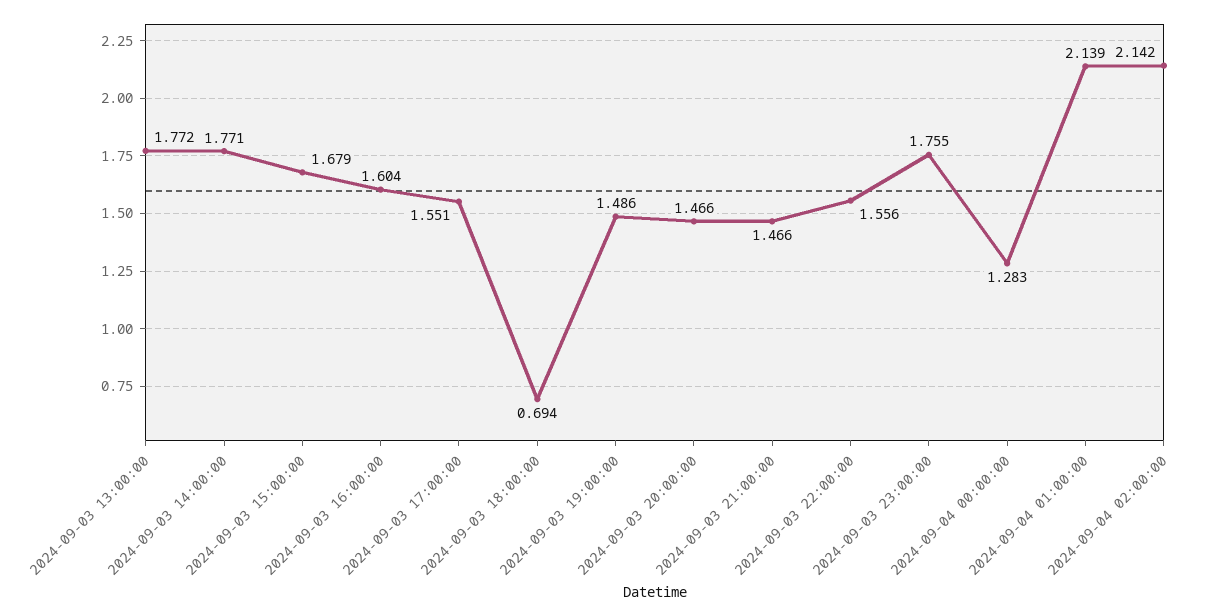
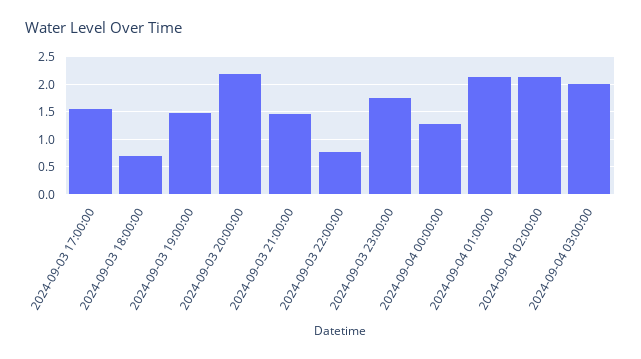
2024-09-03 13:00:00: 1.772 -> none
2024-09-03 14:00:00: 1.771 -> none
2024-09-03 15:00:00: 1.679 -> none
2024-09-03 16:00:00: 1.604 -> none
2024-09-03 20:00:00: 1.466 -> 2.25
2024-09-03 22:00:00: 1.556 -> 0.75
2024-09-04 03:00:00: none -> 2

